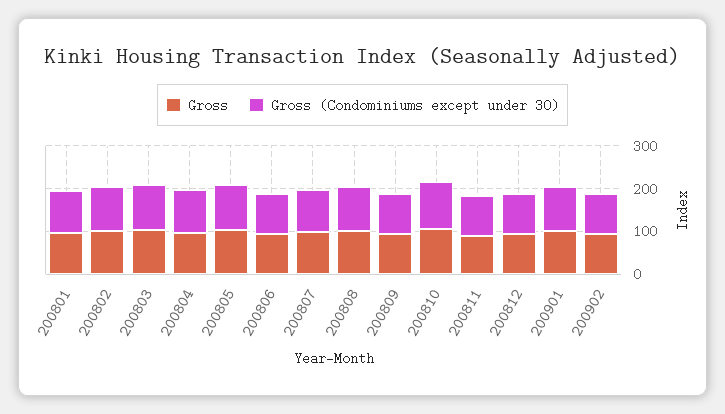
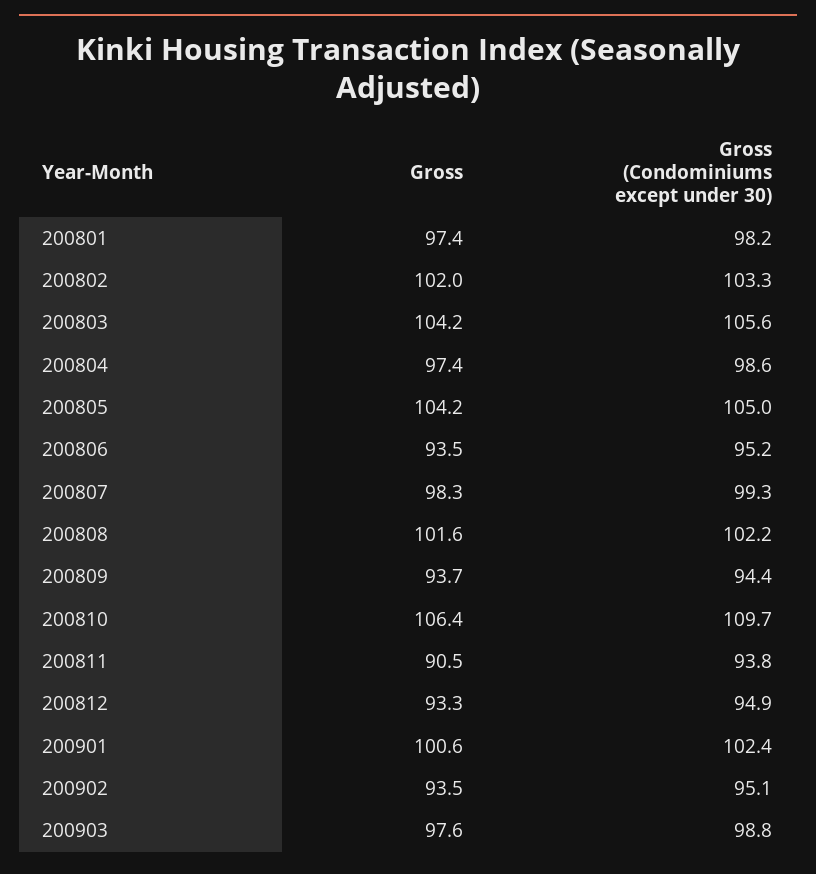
Gross, 200903: none -> 97.6
Gross (Condominiums except under 30), 200903: none -> 98.8

